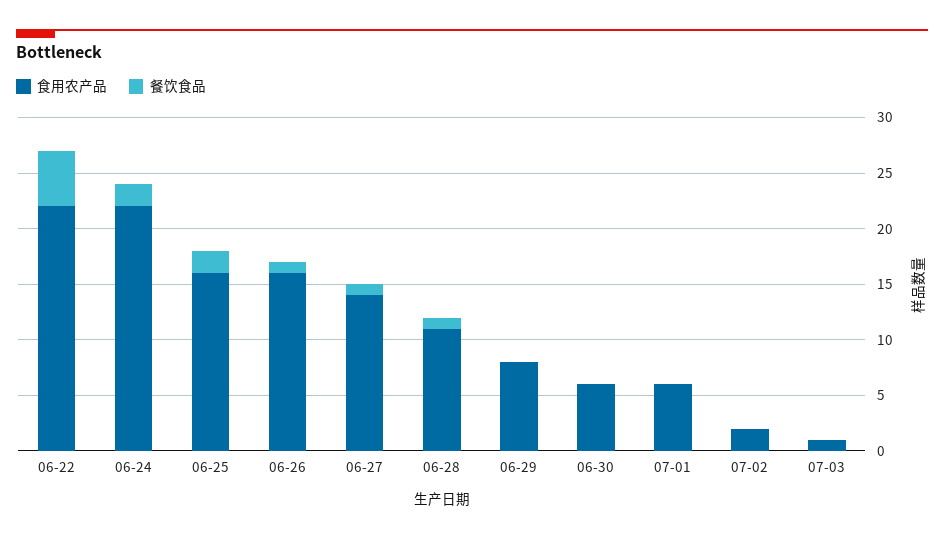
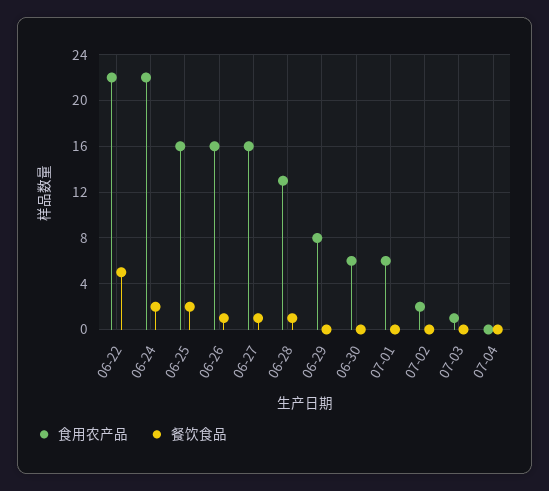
食用农产品, 06-27: 14 -> 16
食用农产品, 06-28: 11 -> 13
食用农产品, 07-04: none -> 0
餐饮食品, 07-04: none -> 0

